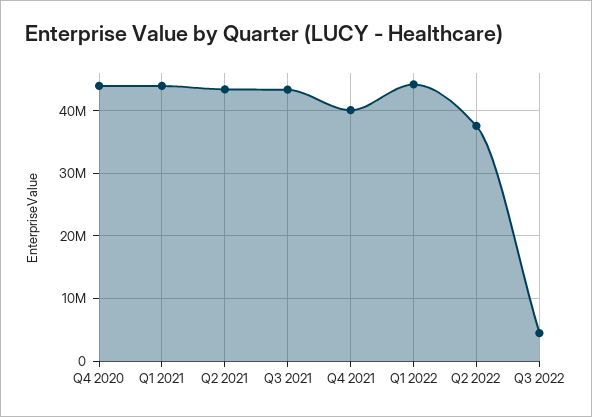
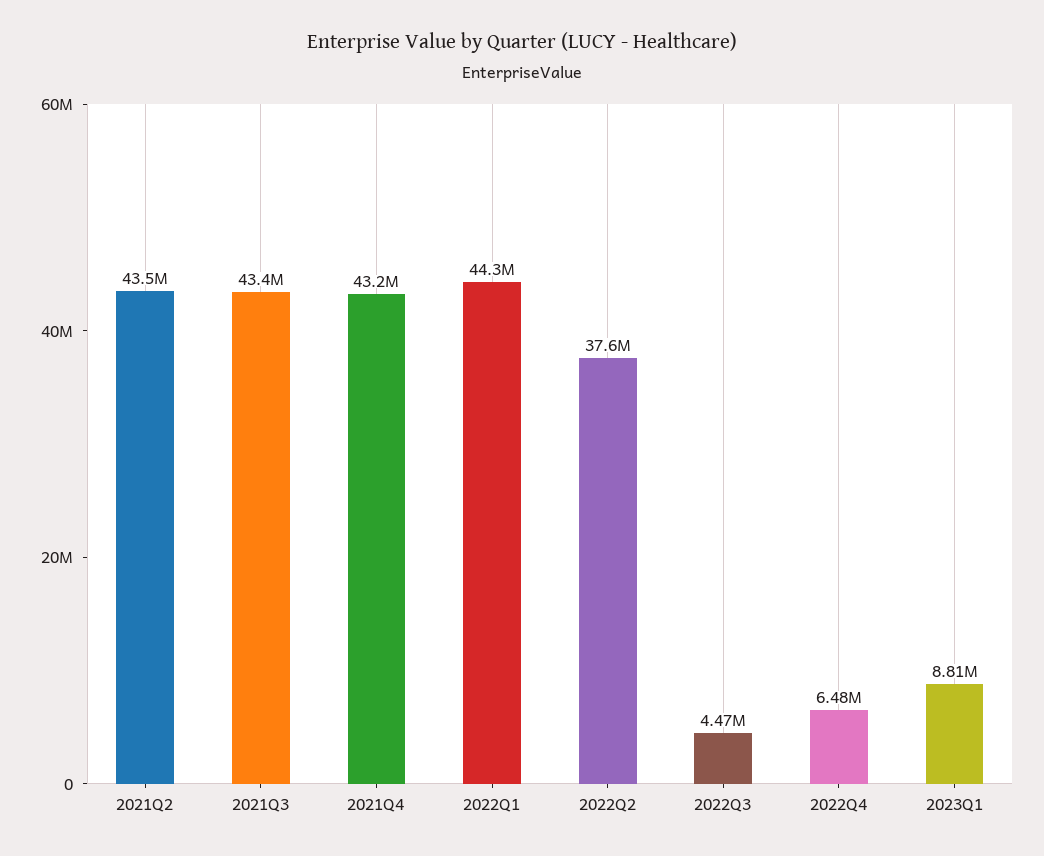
Q4 2020: 44000000 -> none
Q1 2021: 44000000 -> none
Q4 2021: 40000000 -> 43200000
2022Q4: none -> 6480000
2023Q1: none -> 8810000

